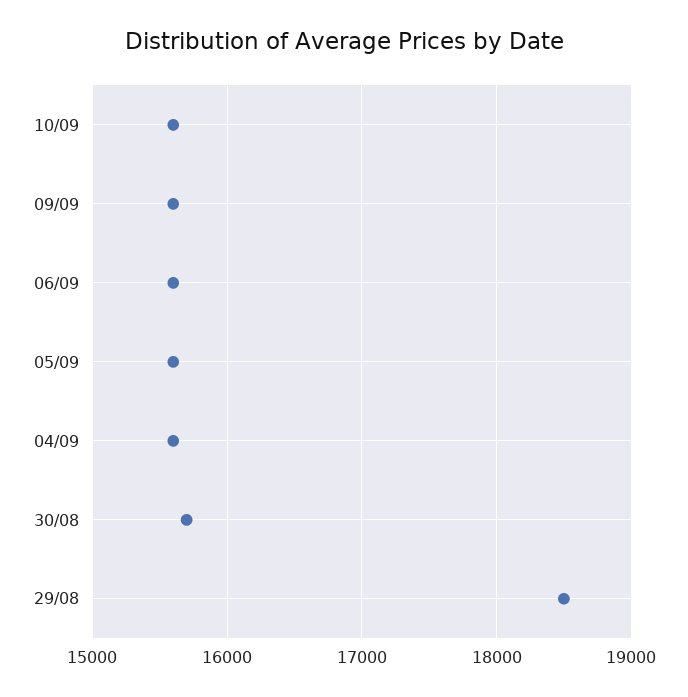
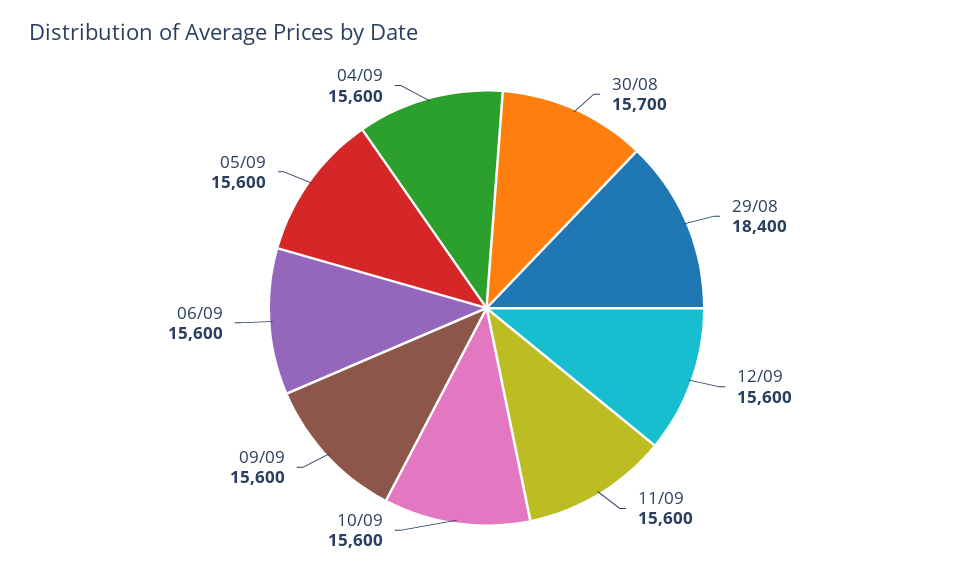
29/08: 18500 -> 18400
12/09: none -> 15600
11/09: none -> 15600

